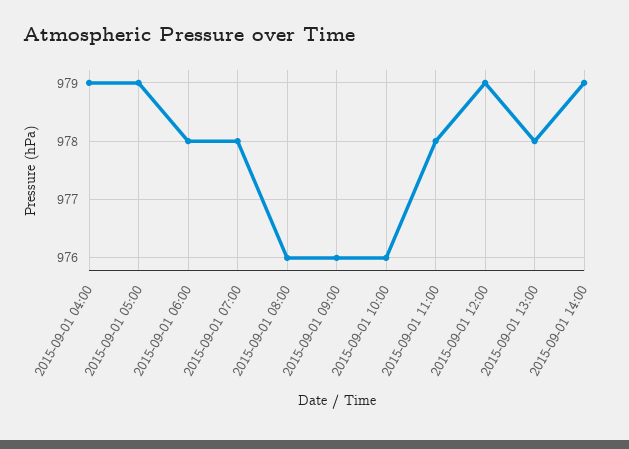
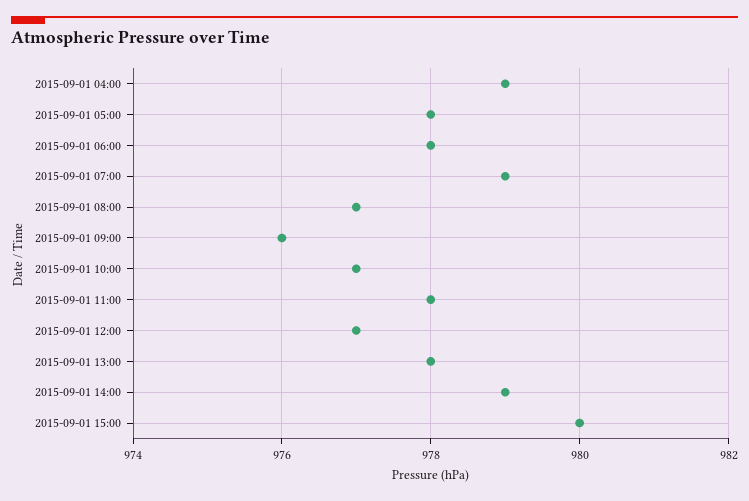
2015-09-01 05:00: 979 -> 978
2015-09-01 07:00: 978 -> 979
2015-09-01 08:00: 976 -> 977
2015-09-01 10:00: 976 -> 977
2015-09-01 12:00: 979 -> 977
2015-09-01 15:00: none -> 980

